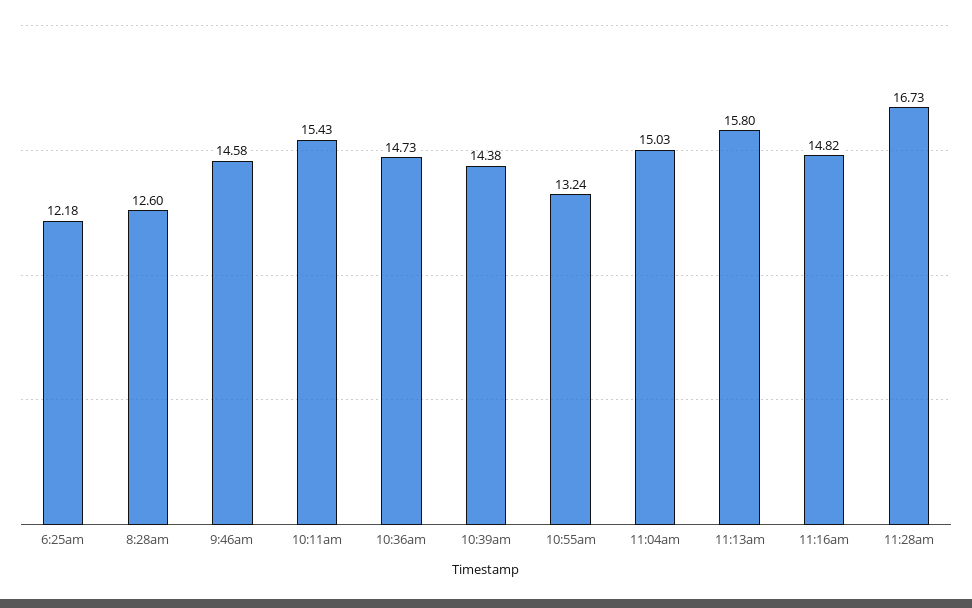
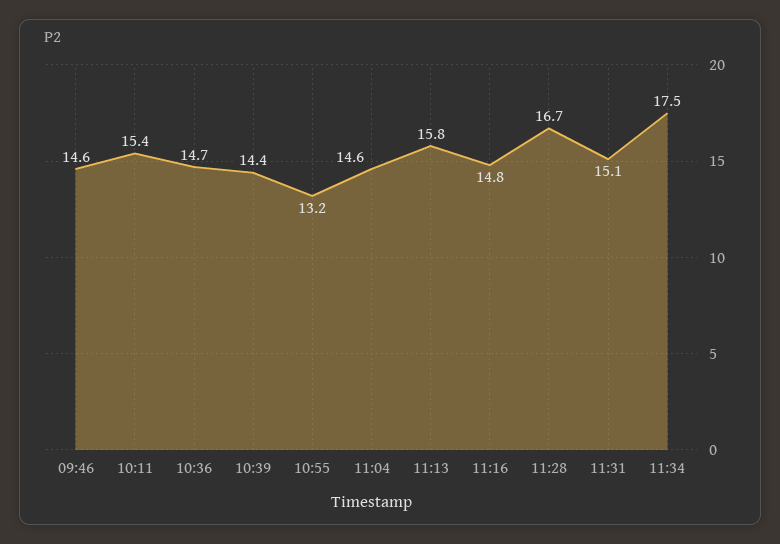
6:25am: 12.18 -> none
8:28am: 12.6 -> none
11:04am: 15.03 -> 14.6
11:31: none -> 15.1
11:34: none -> 17.5

